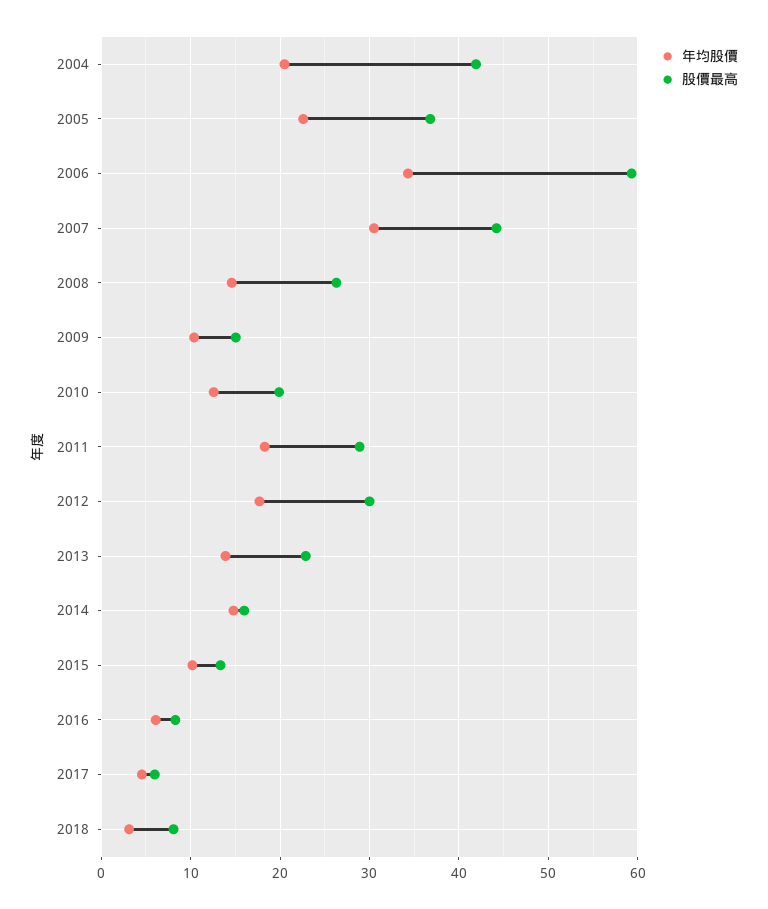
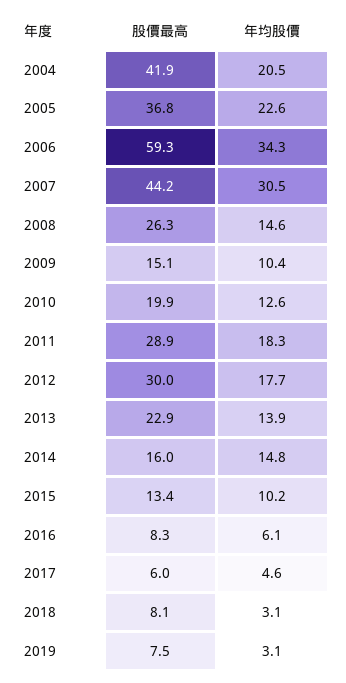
股價最高, 2019: none -> 7.5
年均股價, 2019: none -> 3.1

